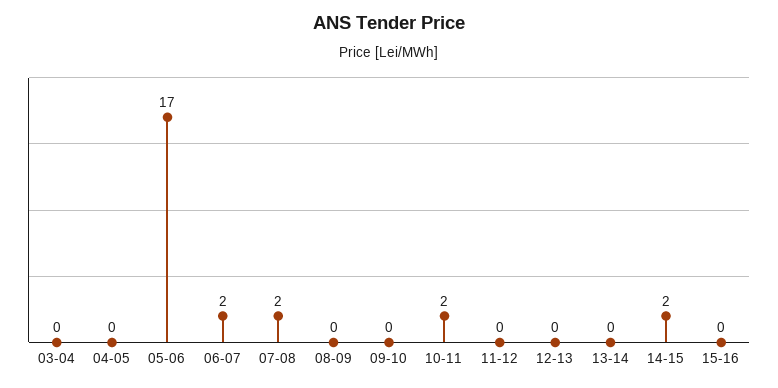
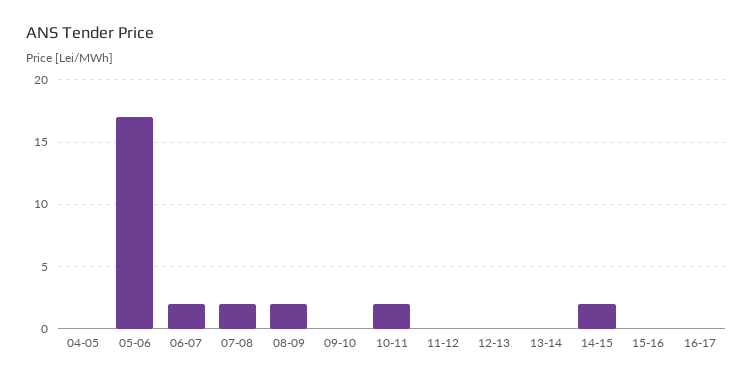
03-04: 0 -> none
08-09: 0 -> 2
16-17: none -> 0

